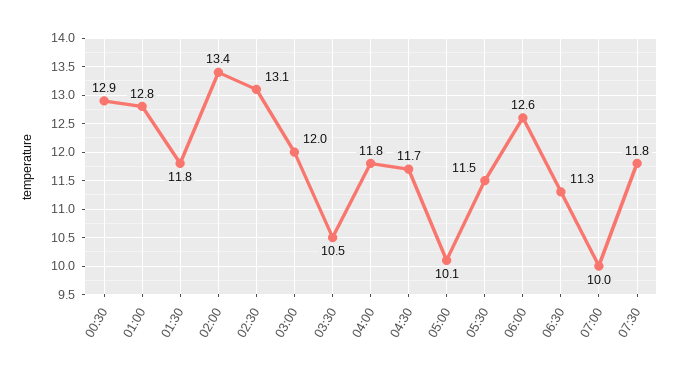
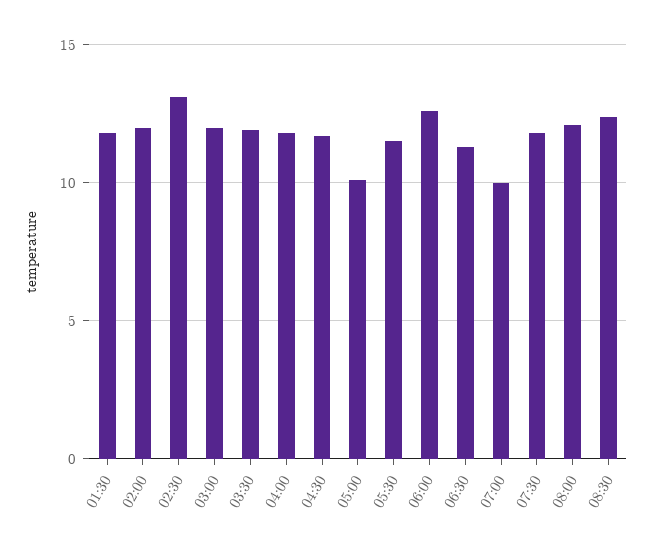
00:30: 12.9 -> none
01:00: 12.8 -> none
02:00: 13.4 -> 12
03:30: 10.5 -> 12
08:00: none -> 12
08:30: none -> 12.5

